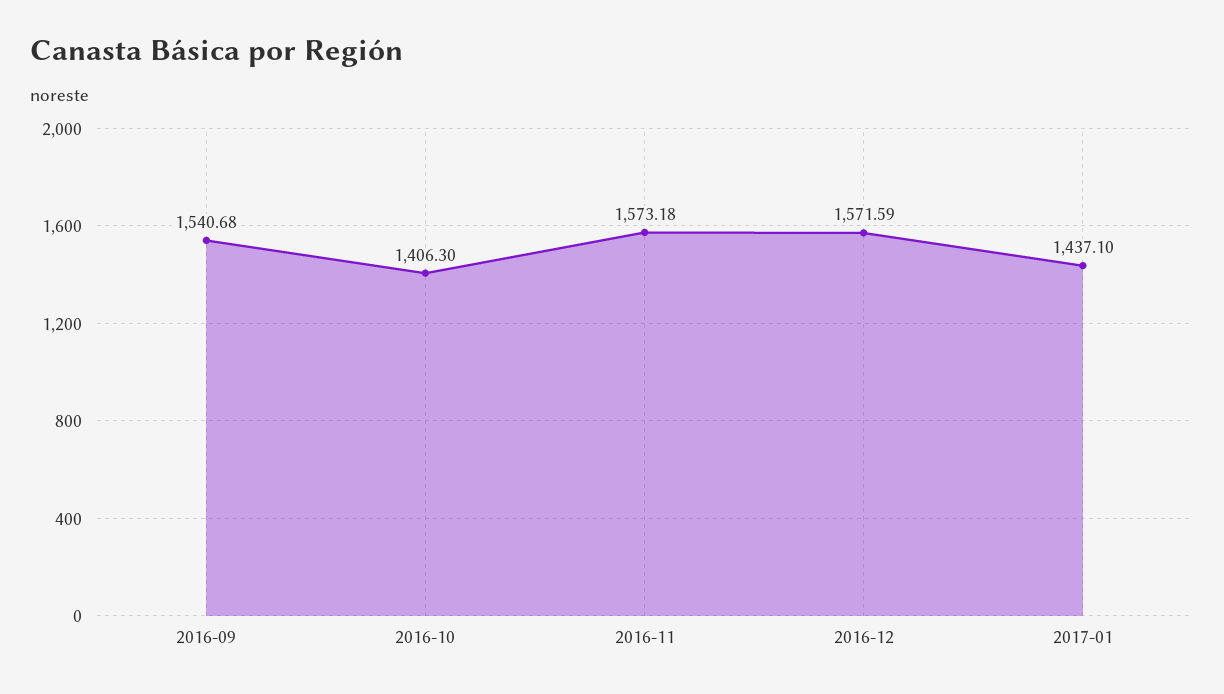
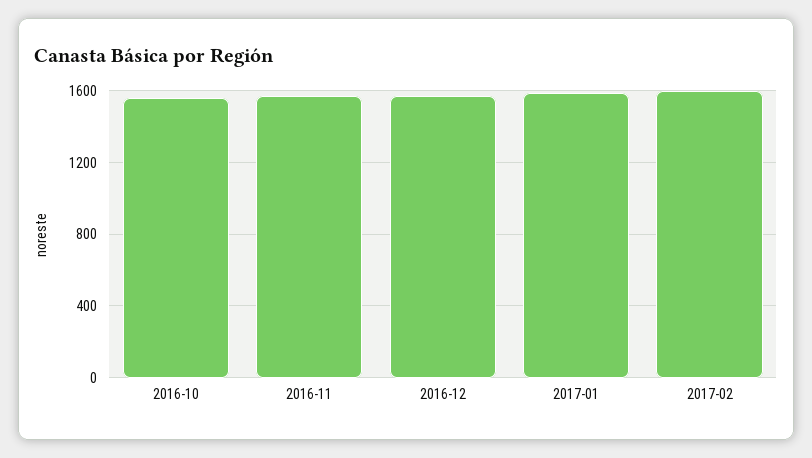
2016-09: 1540.68 -> none
2016-10: 1406.3 -> 1550
2017-01: 1437.1 -> 1600
2017-02: none -> 1600

